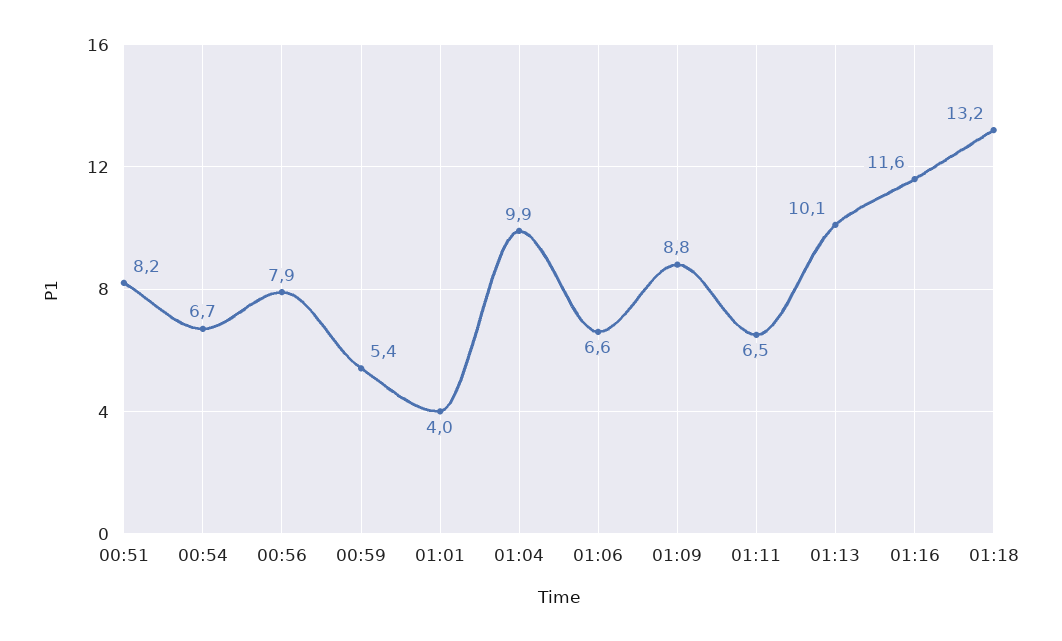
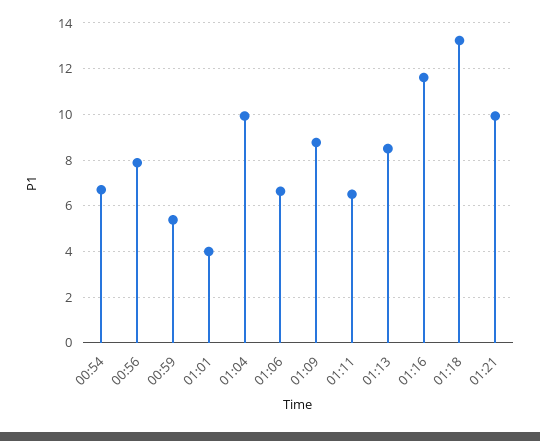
00:51: 8.2 -> none
01:13: 10.1 -> 8.5
01:21: none -> 10

